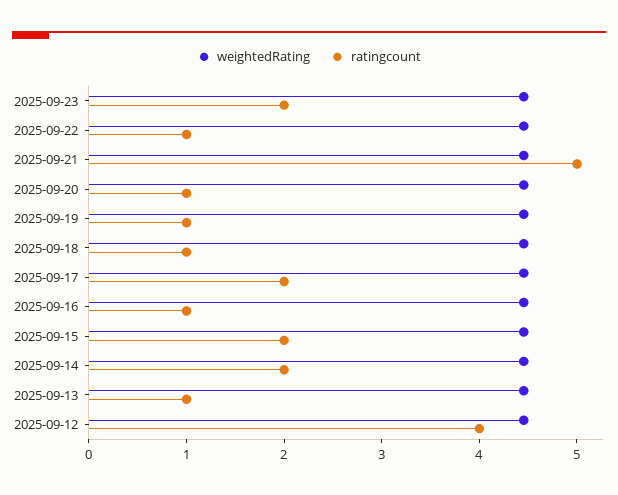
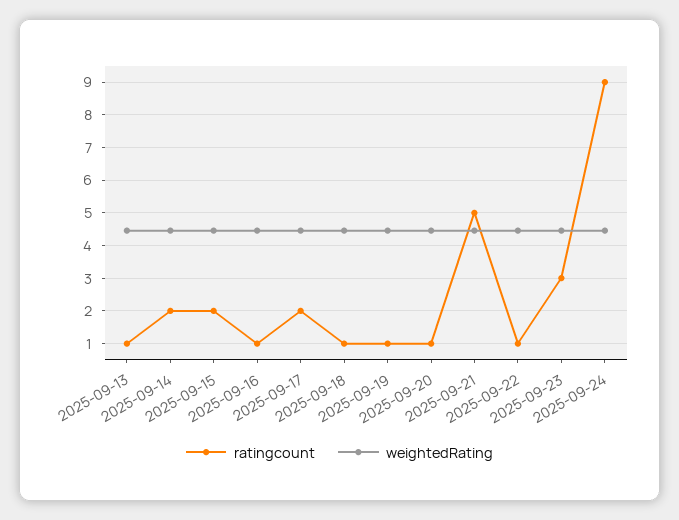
ratingcount, 2025-09-23: 2 -> 3
weightedRating, 2025-09-12: 4.4 -> none
ratingcount, 2025-09-12: 4 -> none
ratingcount, 2025-09-24: none -> 9
weightedRating, 2025-09-24: none -> 4.4

